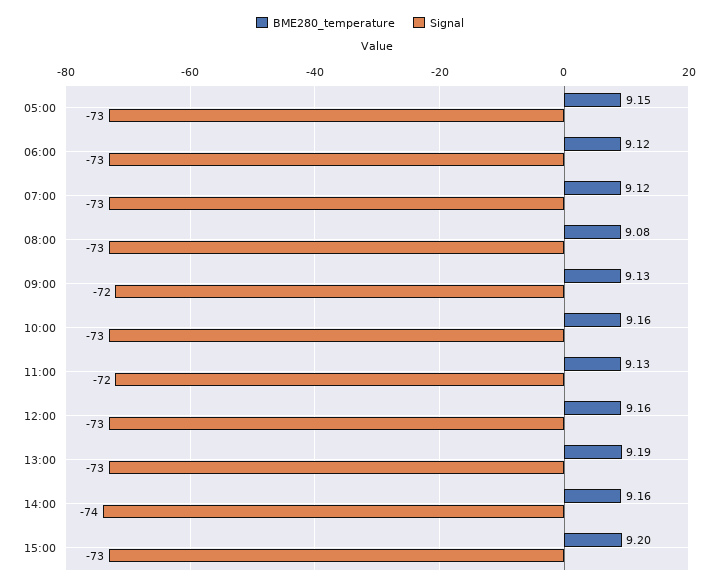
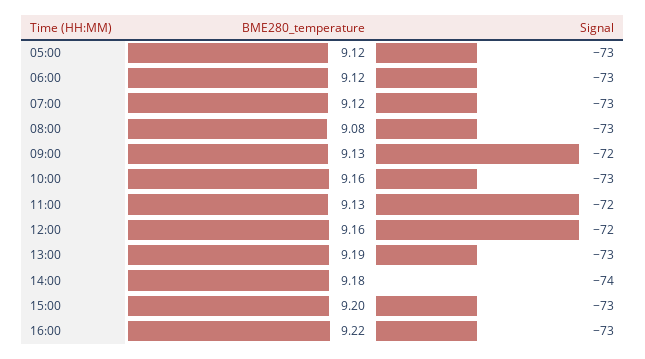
BME280_temperature, 05:00: 9.15 -> 9.12
Signal, 12:00: -73 -> -72
BME280_temperature, 14:00: 9.16 -> 9.18
BME280_temperature, 16:00: none -> 9.22
Signal, 16:00: none -> -73

